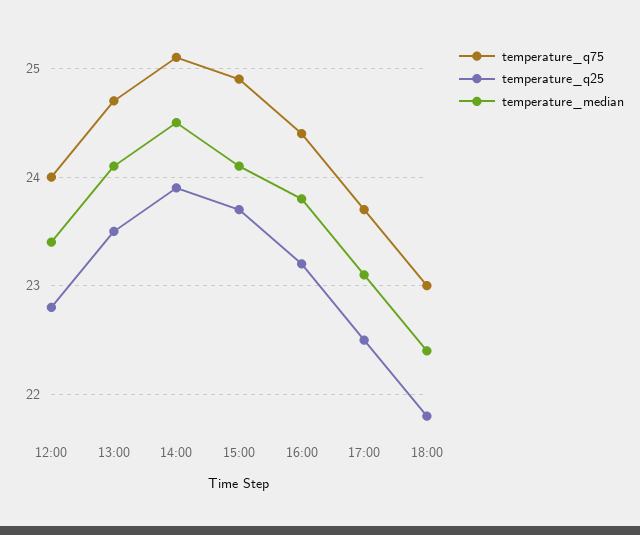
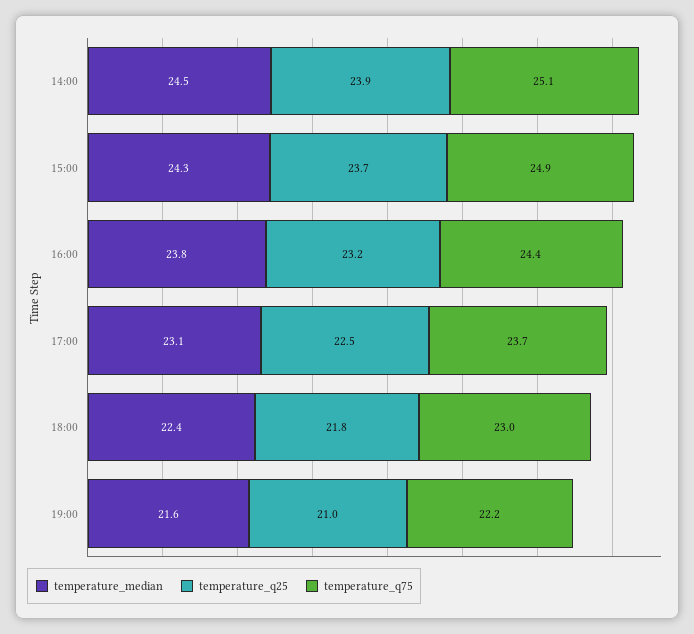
temperature_q75, 12:00: 24 -> none
temperature_q25, 12:00: 22.8 -> none
temperature_median, 12:00: 23.4 -> none
temperature_q75, 13:00: 24.7 -> none
temperature_q25, 13:00: 23.5 -> none
temperature_median, 13:00: 24.1 -> none
temperature_median, 15:00: 24.1 -> 24.3
temperature_median, 19:00: none -> 21.6
temperature_q25, 19:00: none -> 21
temperature_q75, 19:00: none -> 22.2

